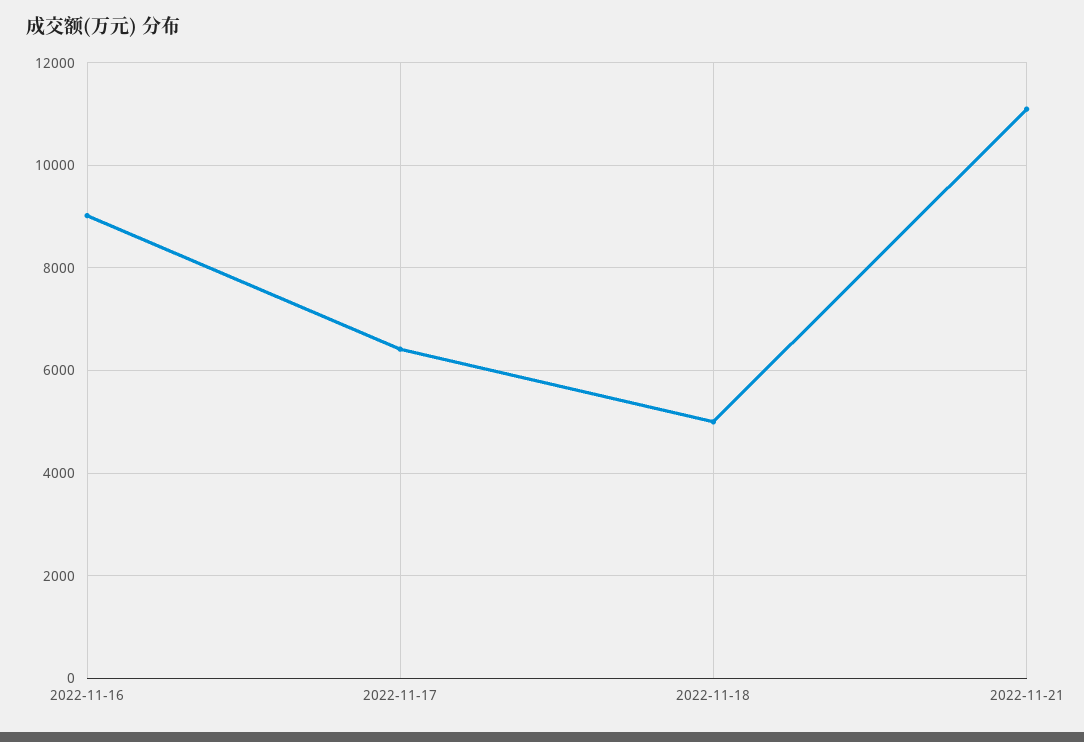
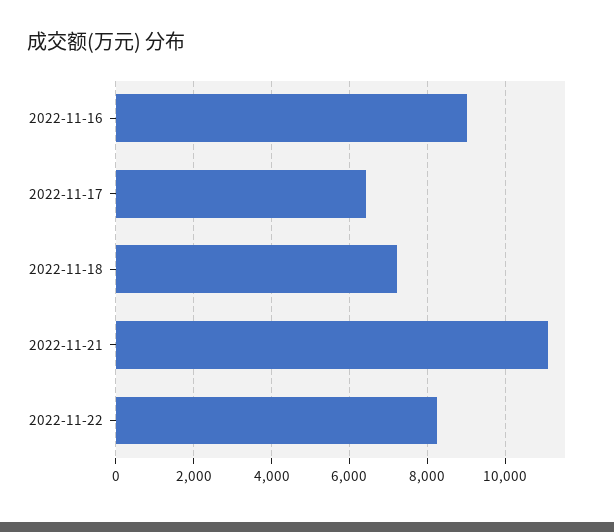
2022-11-18: 5000 -> 7200
2022-11-22: none -> 8200

